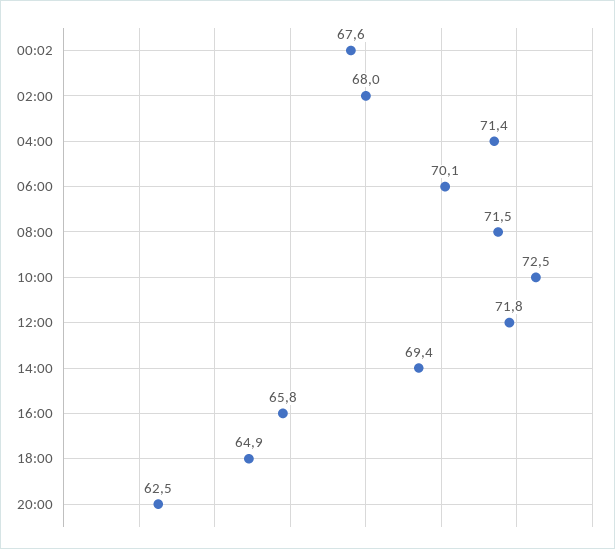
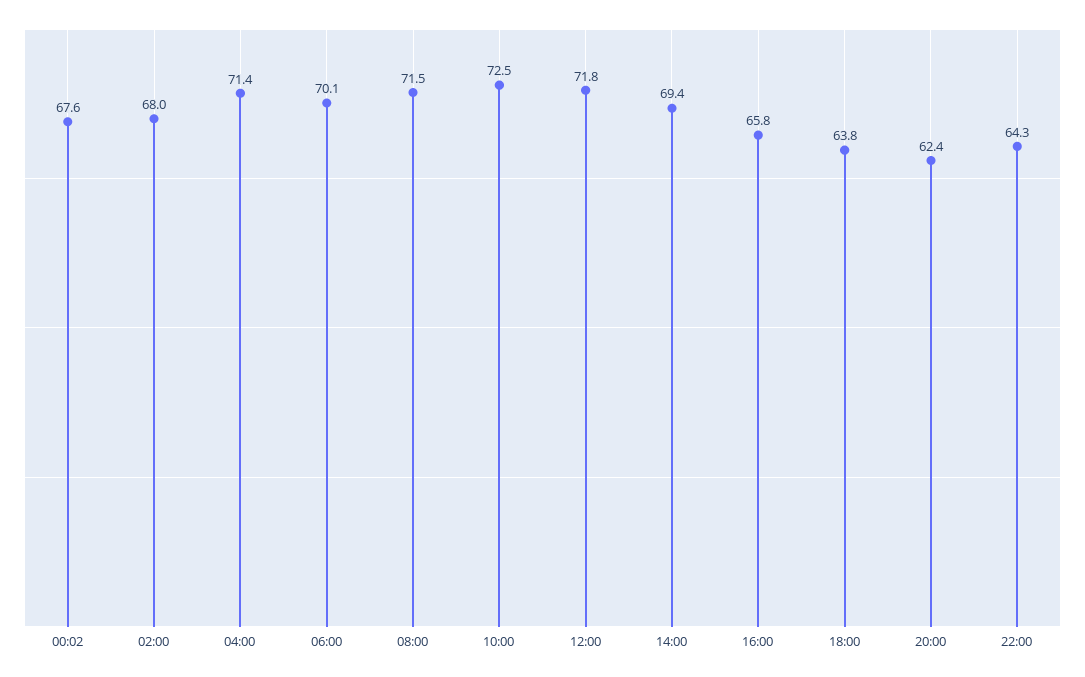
18:00: 64.9 -> 63.8
20:00: 62.5 -> 62.4
22:00: none -> 64.3

